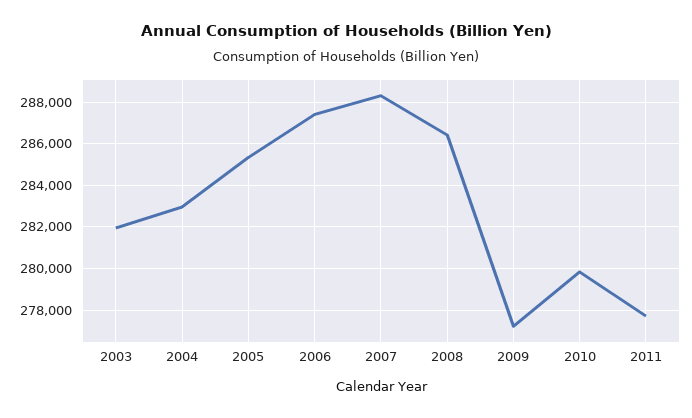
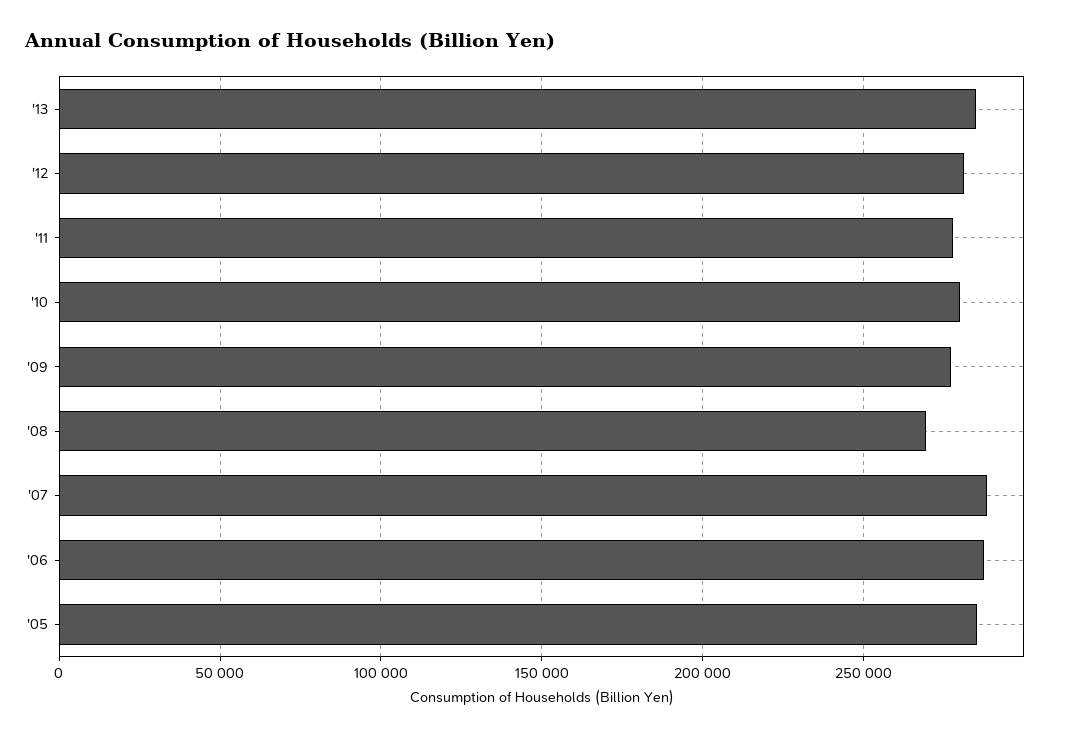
2003: 282000 -> none
2004: 283000 -> none
2008: 286500 -> 270000
'13: none -> 285000
'12: none -> 280000

